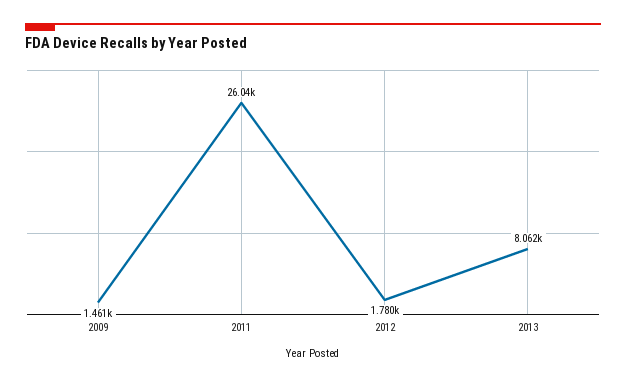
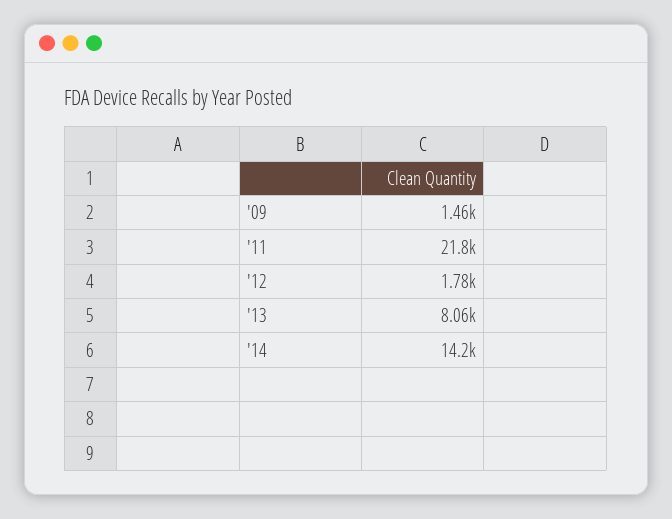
2011: 26040 -> 21800
'14: none -> 14200

